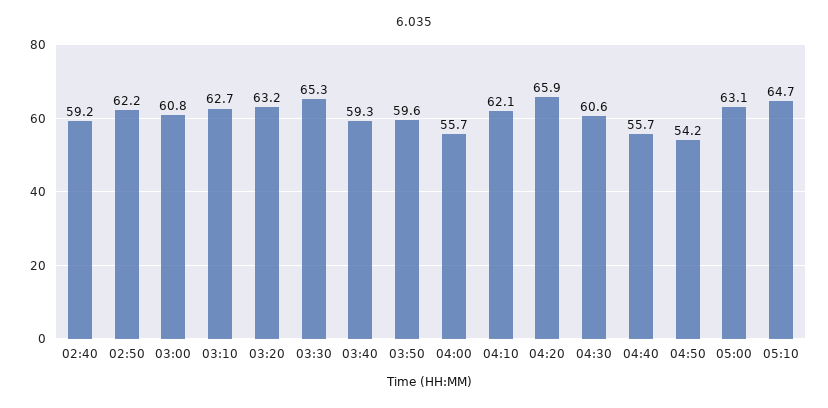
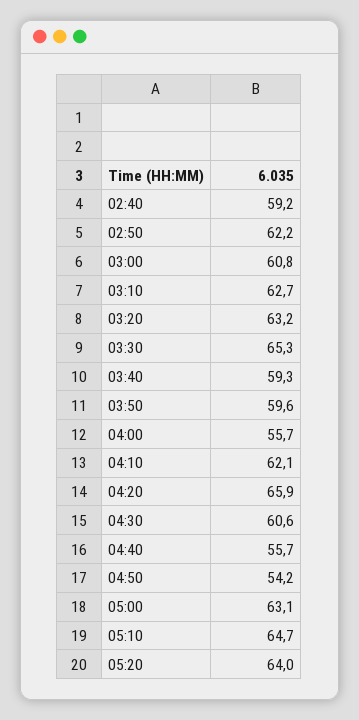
05:20: none -> 64

